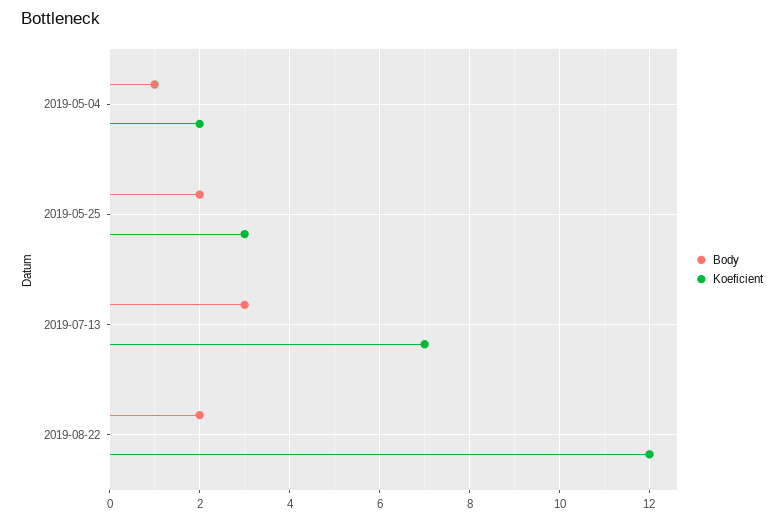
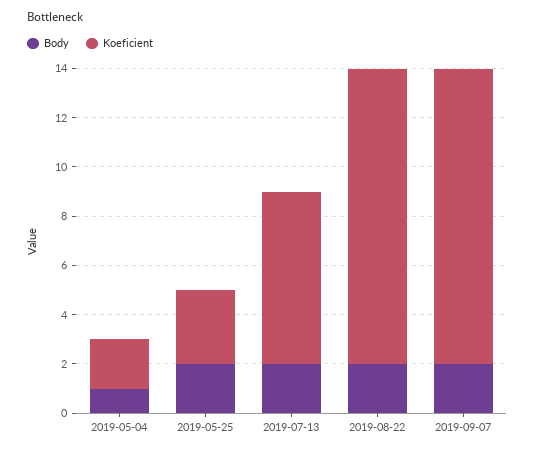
Body, 2019-07-13: 3 -> 2
Body, 2019-09-07: none -> 2
Koeficient, 2019-09-07: none -> 12

